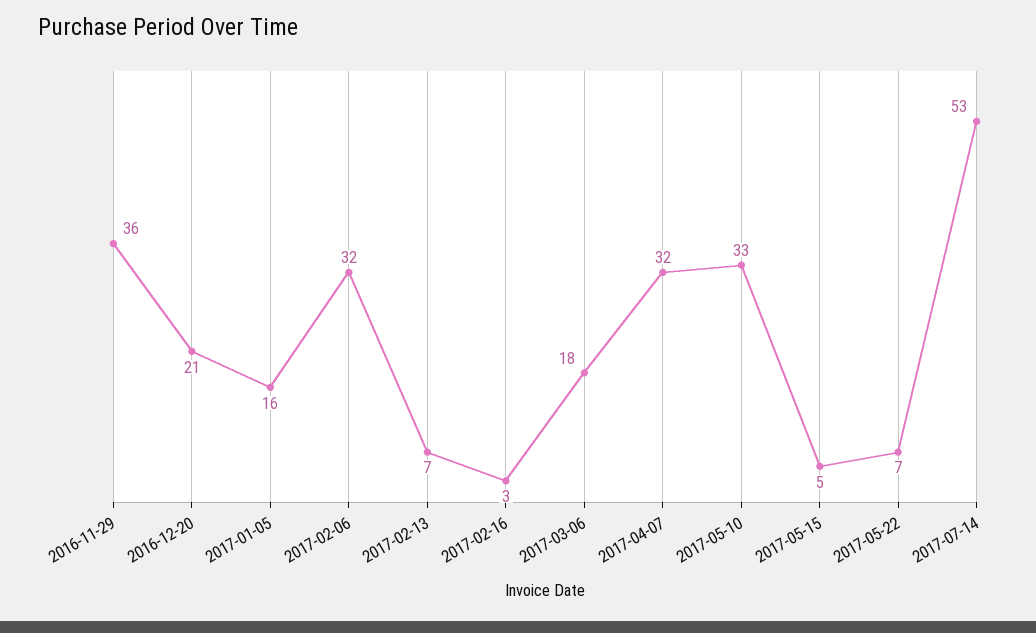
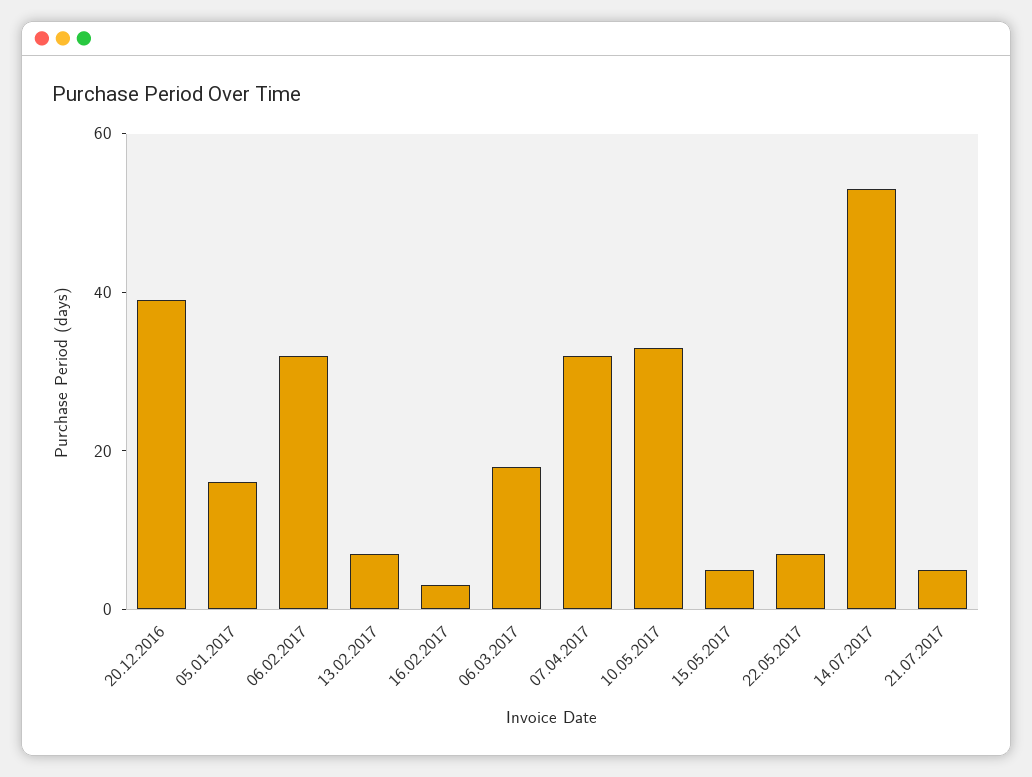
2016-11-29: 36 -> none
2016-12-20: 21 -> 40
21.07.2017: none -> 5

